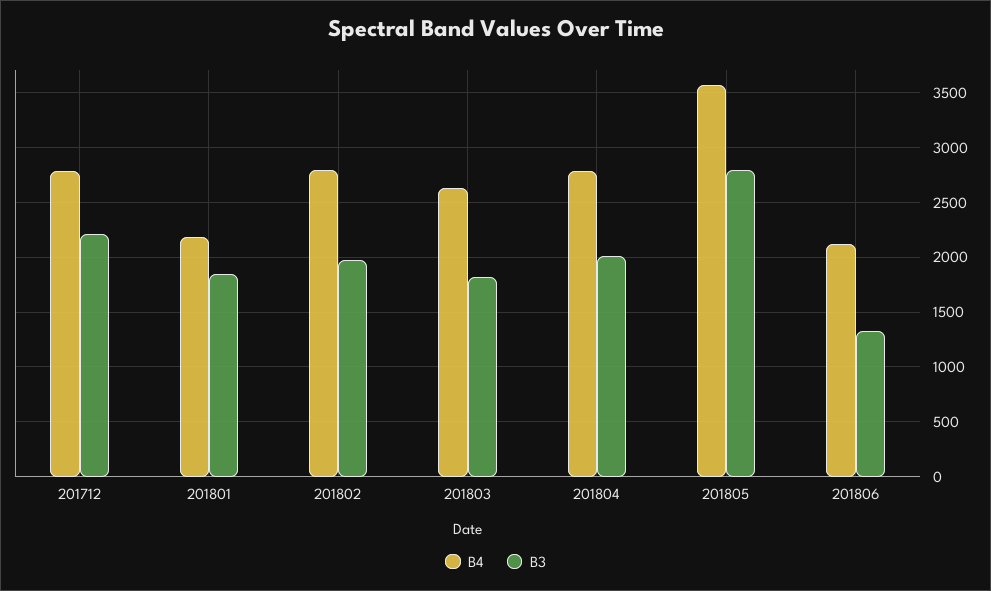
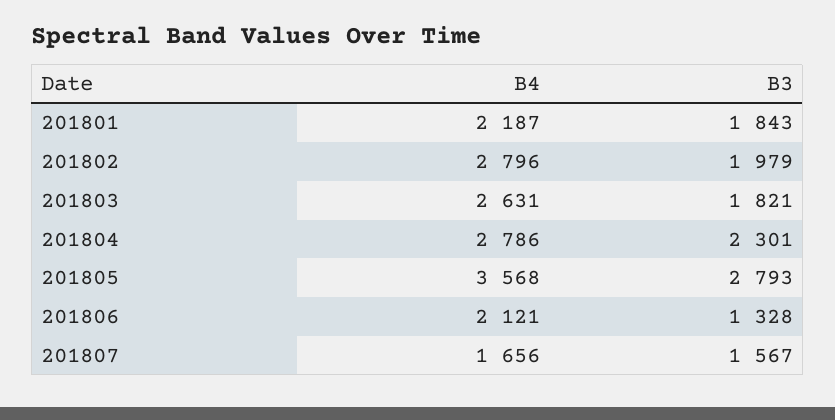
B4, 201712: 2800 -> none
B3, 201712: 2200 -> none
B3, 201804: 2000 -> 2301
B4, 201807: none -> 1656
B3, 201807: none -> 1567

